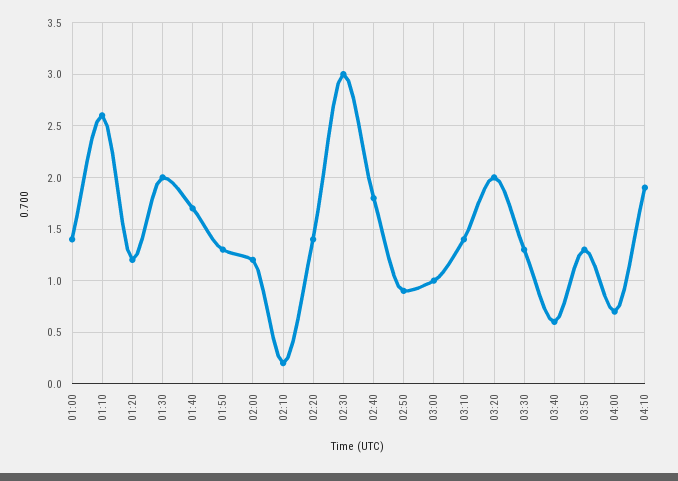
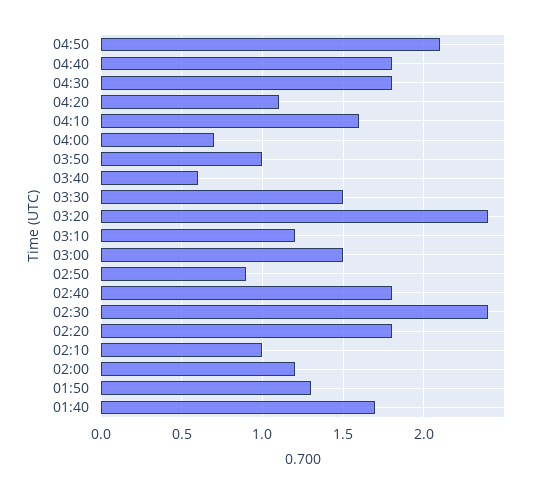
01:00: 1.4 -> none
01:10: 2.6 -> none
01:20: 1.2 -> none
01:30: 2 -> none
02:10: 0.2 -> 1
02:20: 1.4 -> 1.8
02:30: 3 -> 2.4
03:00: 1 -> 1.5
03:10: 1.4 -> 1.2
03:20: 2 -> 2.4
03:30: 1.3 -> 1.5
03:50: 1.3 -> 1
04:10: 1.9 -> 1.6
04:50: none -> 2.1
04:40: none -> 1.8
04:30: none -> 1.8
04:20: none -> 1.1

